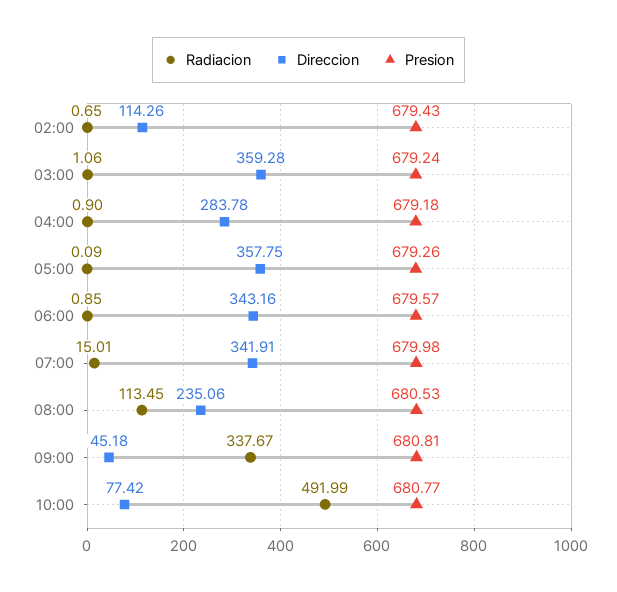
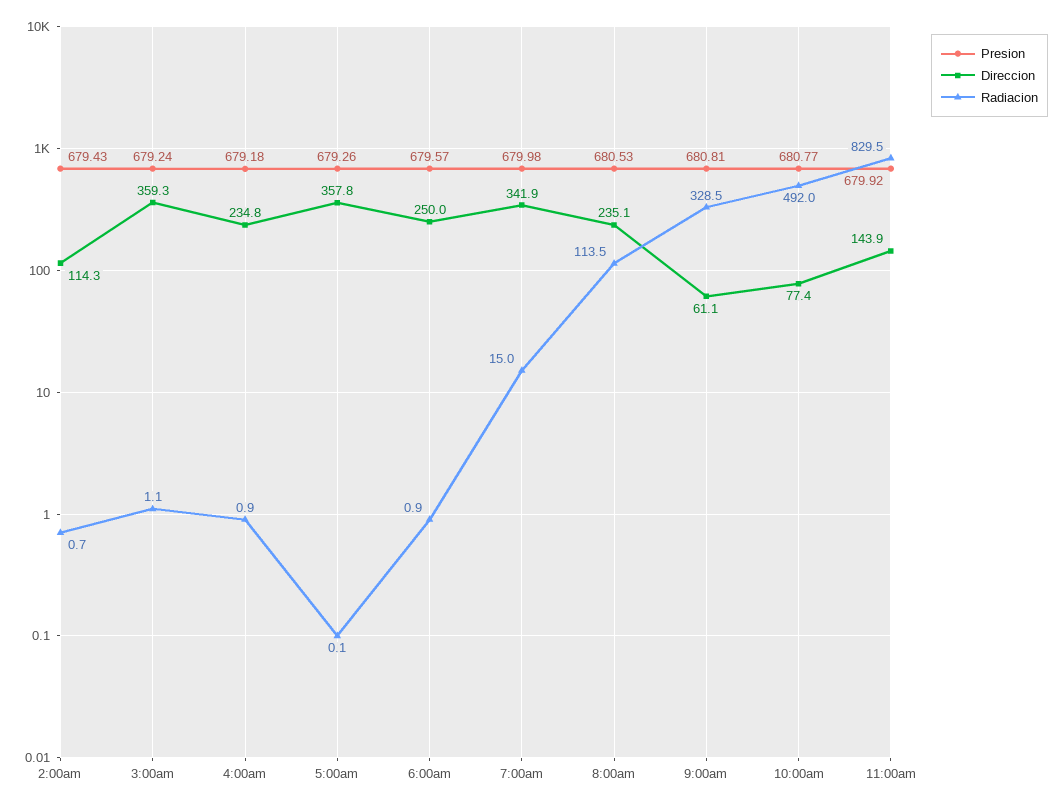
Direccion, 04:00: 283.78 -> 234.8
Direccion, 06:00: 343.16 -> 250
Radiacion, 09:00: 337.67 -> 328.5
Direccion, 09:00: 45.18 -> 61.1
Presion, 11:00am: none -> 679.92
Direccion, 11:00am: none -> 143.9
Radiacion, 11:00am: none -> 829.5

